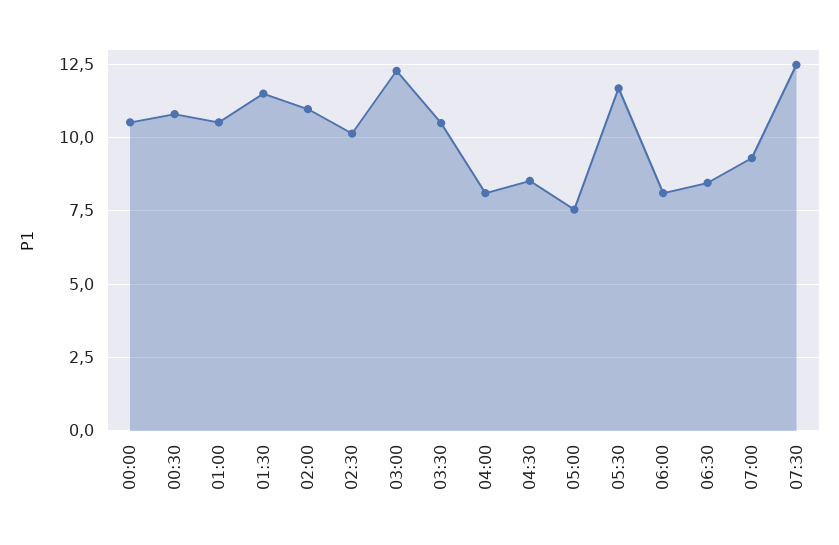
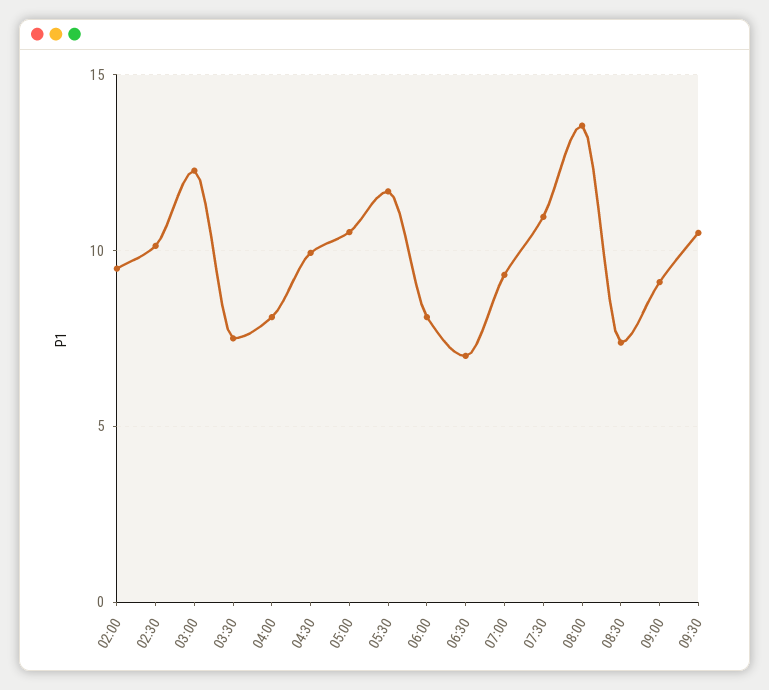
00:00: 10.5 -> none
00:30: 10.75 -> none
01:00: 10.5 -> none
01:30: 11.5 -> none
02:00: 11 -> 9.5
03:30: 10.5 -> 7.5
04:30: 8.5 -> 10
05:00: 7.5 -> 10.5
06:30: 8.5 -> 7
07:30: 12.5 -> 11
08:00: none -> 13.5
08:30: none -> 7.5
09:00: none -> 9
09:30: none -> 10.5

